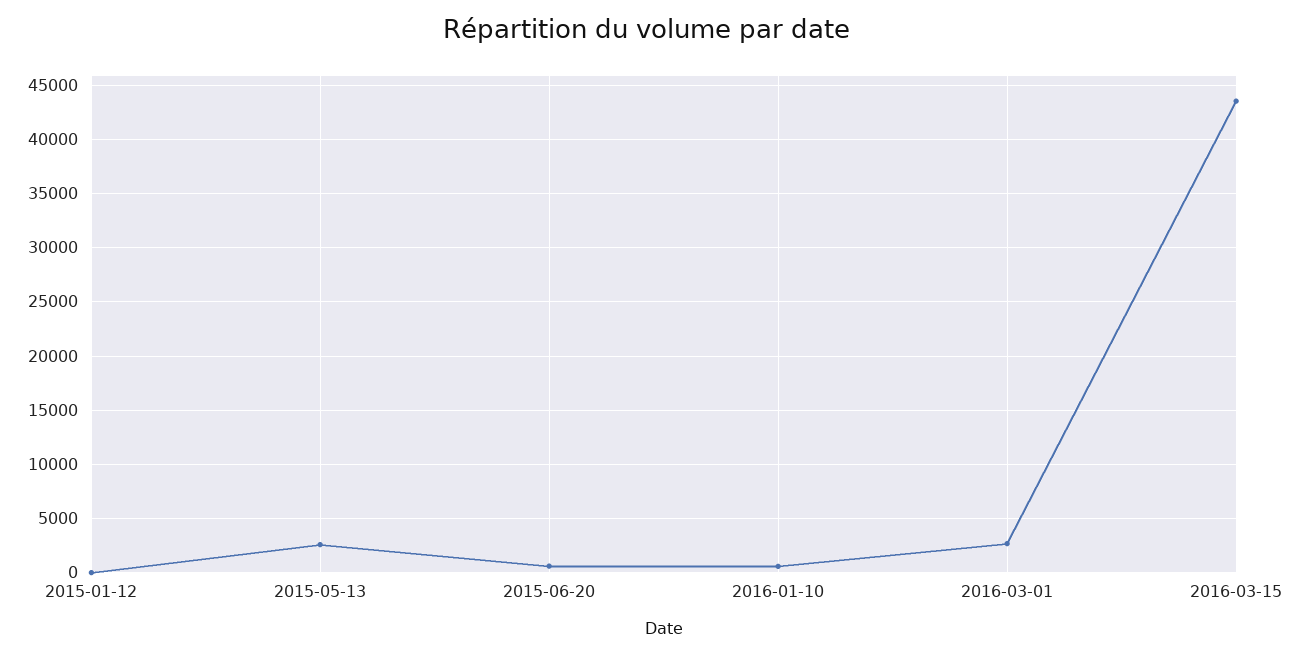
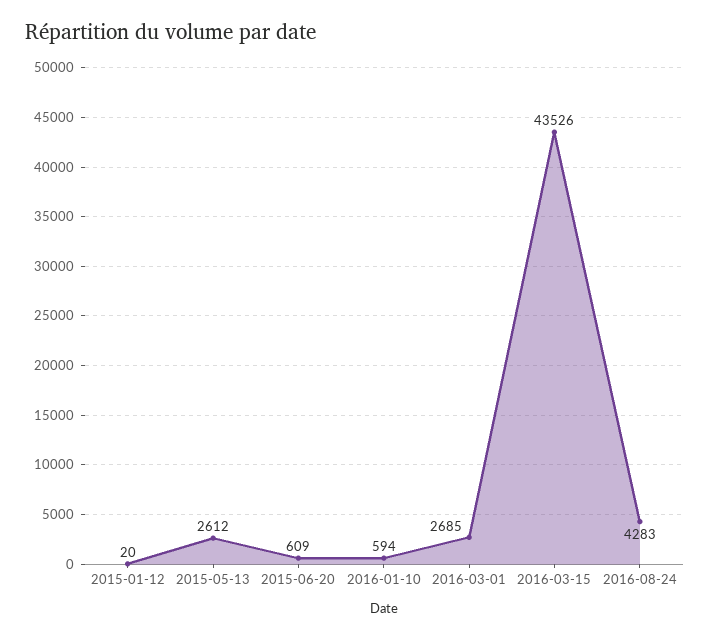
2016-08-24: none -> 4283

